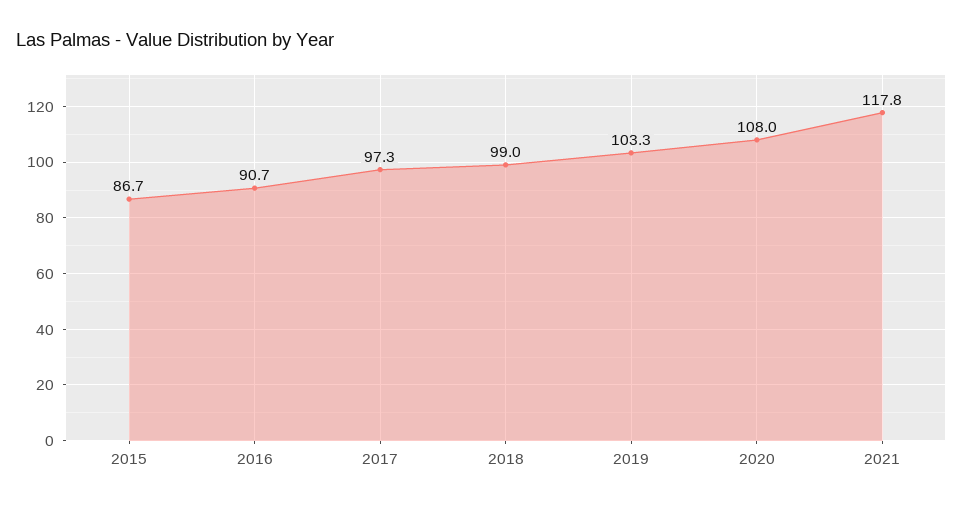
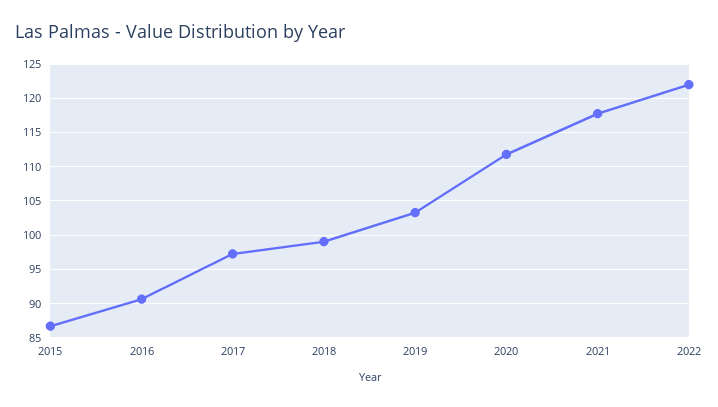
2020: 108 -> 112
2022: none -> 122

